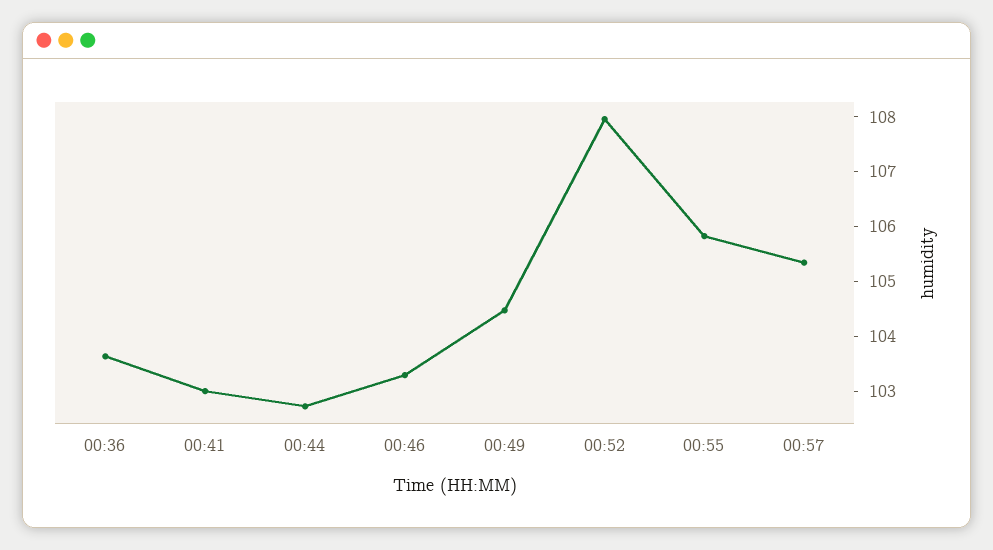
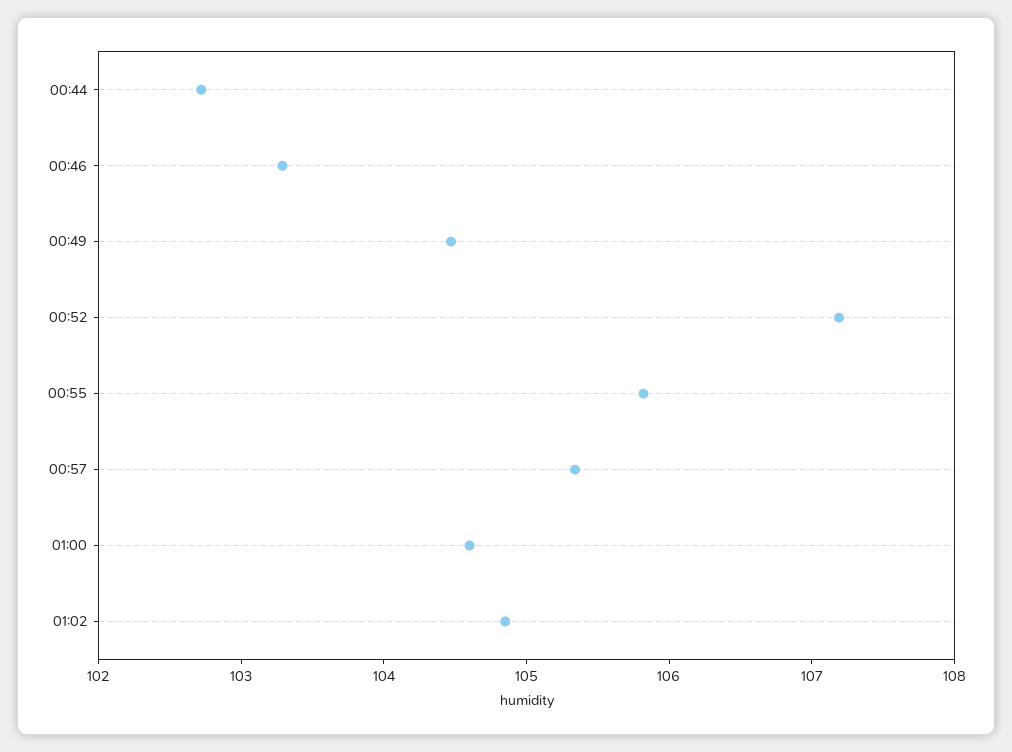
00:36: 103.6 -> none
00:41: 103 -> none
00:52: 108 -> 107.2
01:00: none -> 104.6
01:02: none -> 104.8

